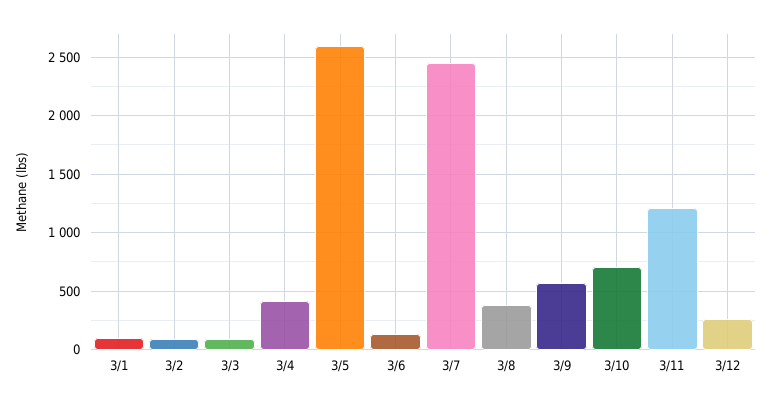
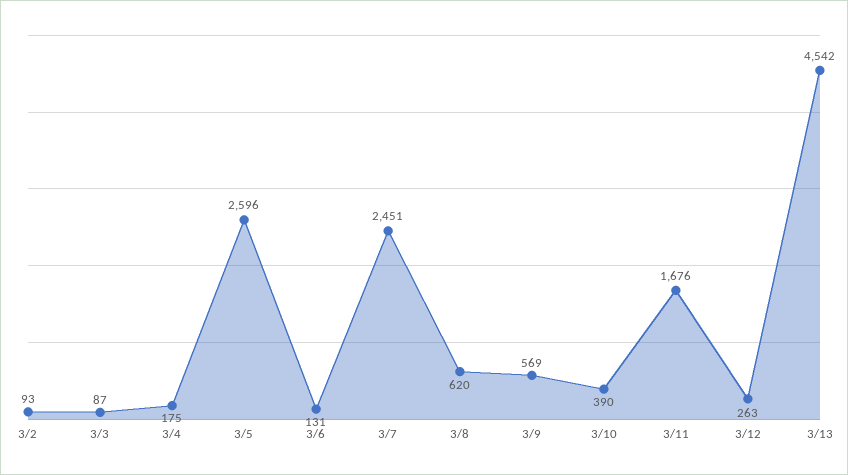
3/1: 100 -> none
3/4: 400 -> 175
3/8: 400 -> 620
3/10: 700 -> 390
3/11: 1200 -> 1676
3/13: none -> 4542

